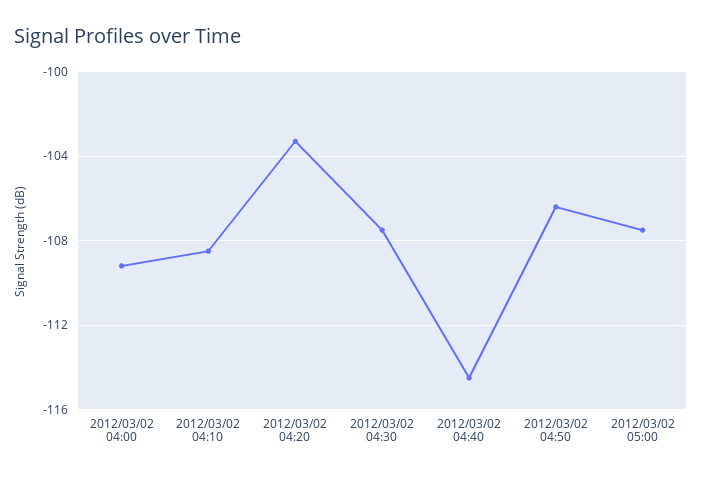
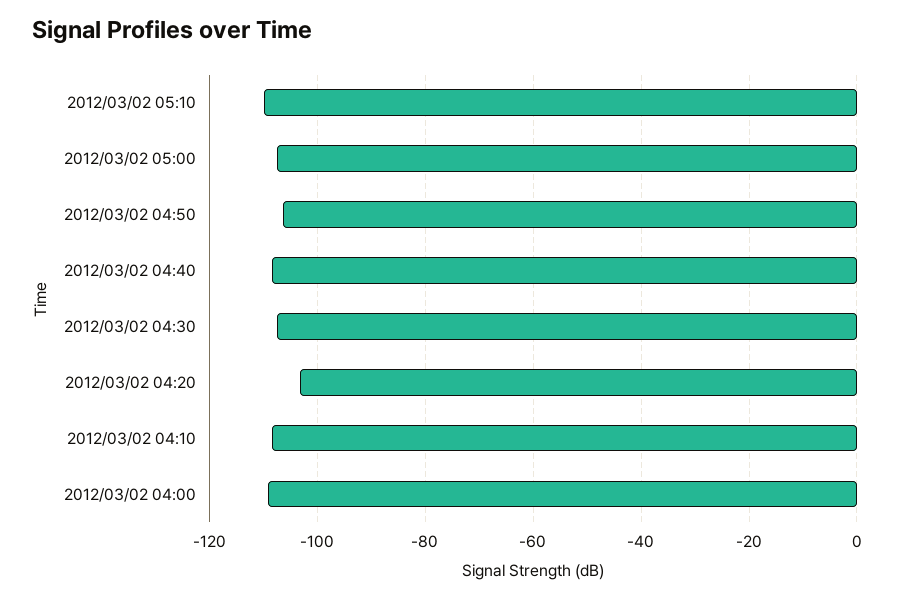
2012/03/02 04:40: -114.5 -> -108
2012/03/02 05:10: none -> -110

